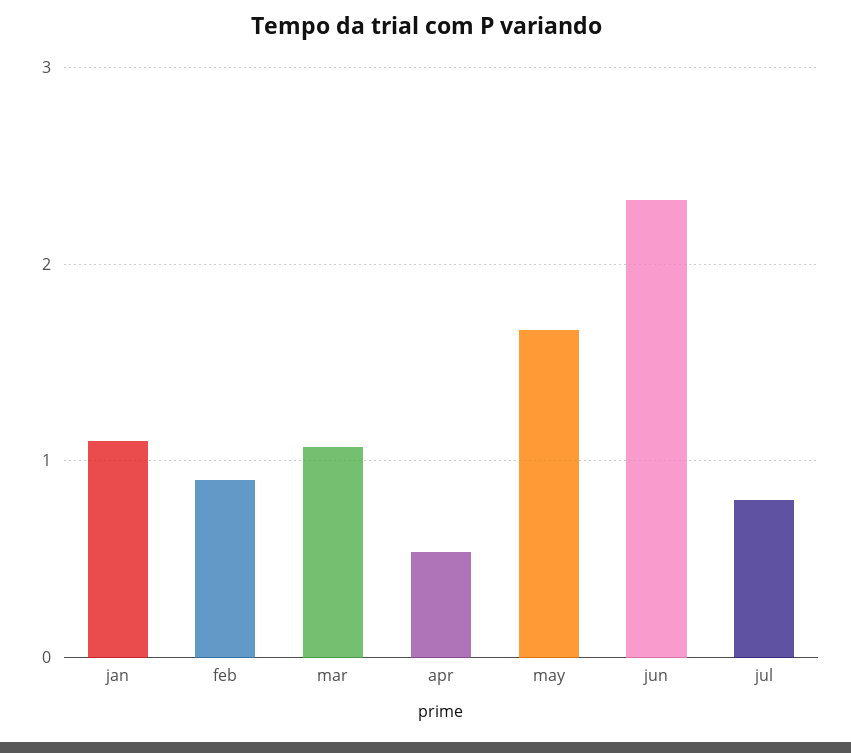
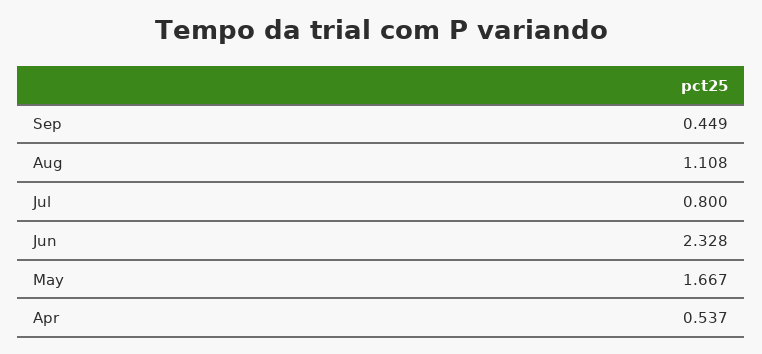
jan: 1.1 -> none
feb: 0.9 -> none
mar: 1.1 -> none
Sep: none -> 0.449
Aug: none -> 1.108

